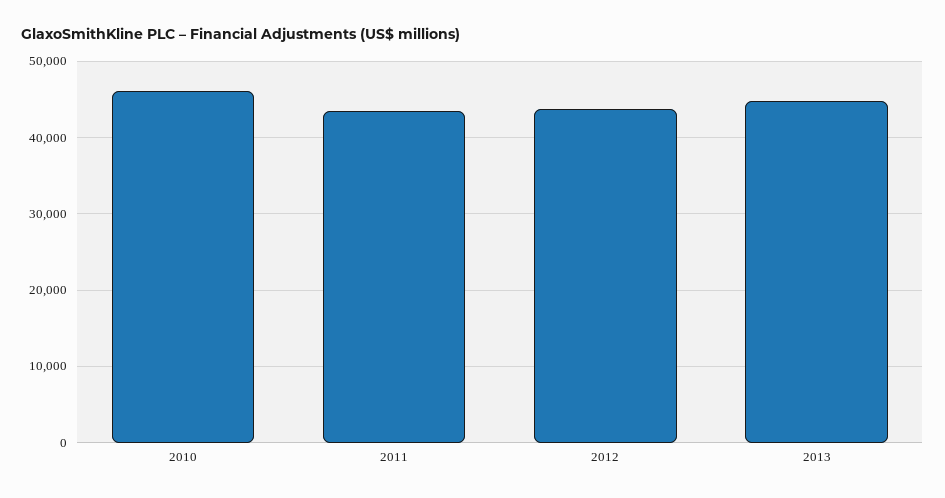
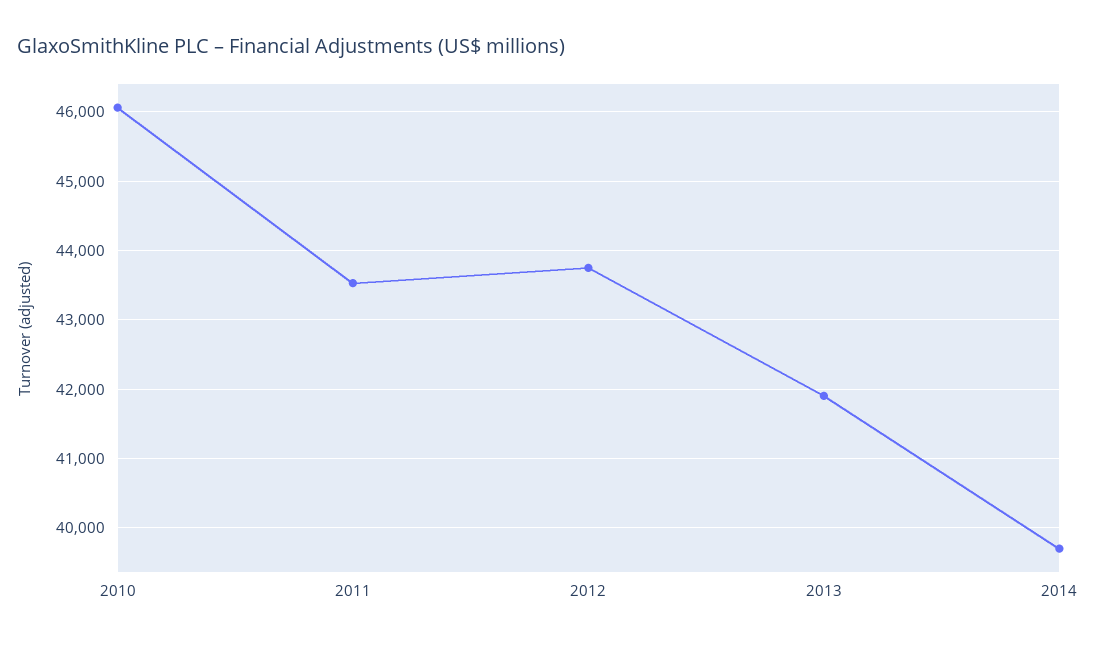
2013: 45000 -> 41900
2014: none -> 39700

